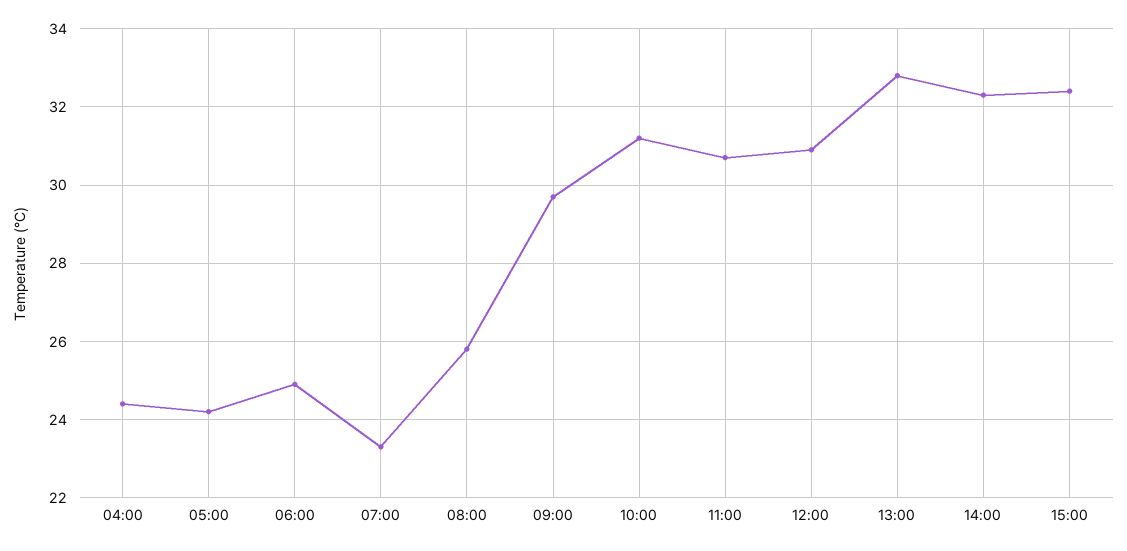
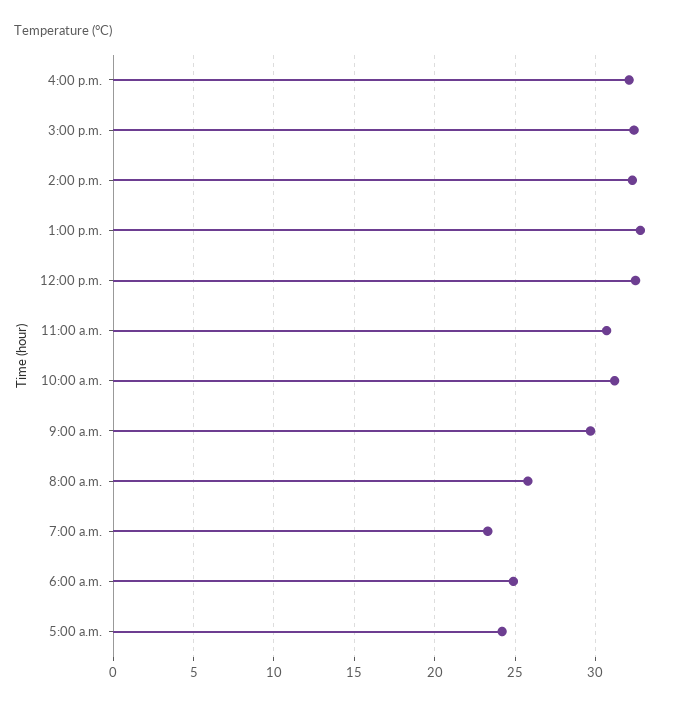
04:00: 24.5 -> none
12:00: 31 -> 32.5
4:00 p.m.: none -> 32

